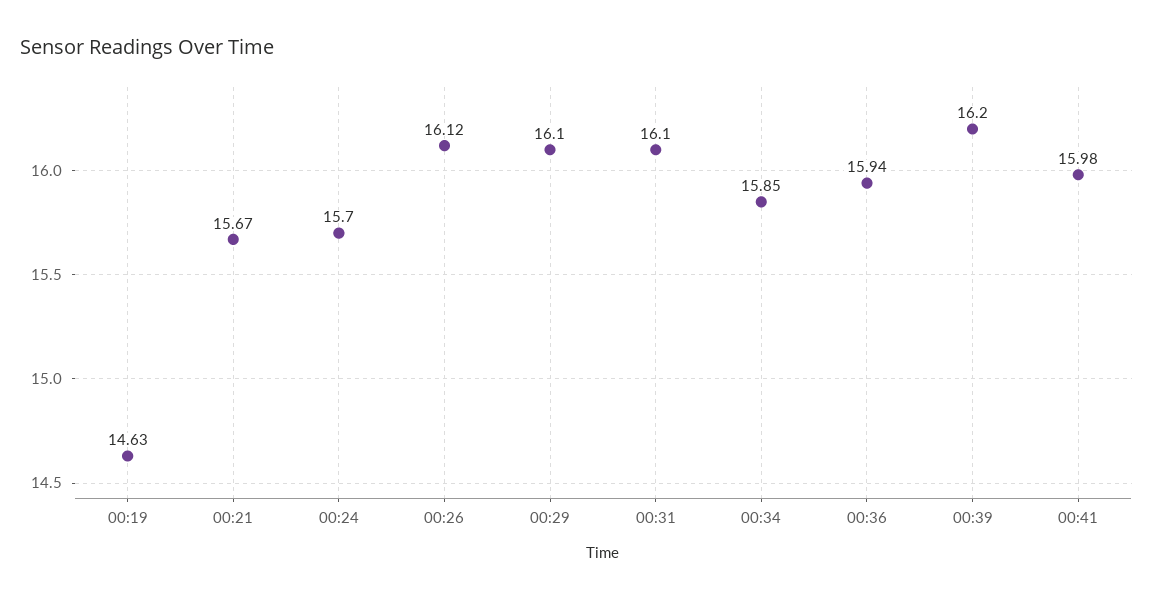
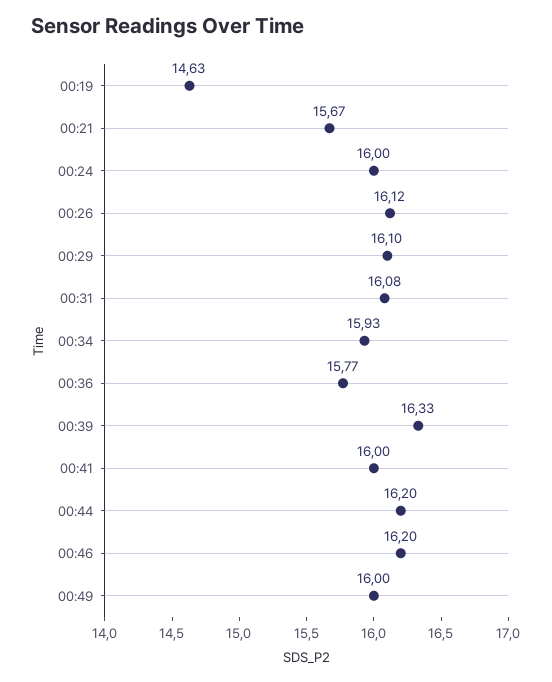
00:24: 15.7 -> 16
00:31: 16.1 -> 16.08
00:34: 15.85 -> 15.93
00:36: 15.94 -> 15.77
00:39: 16.2 -> 16.33
00:41: 15.98 -> 16
00:44: none -> 16.2
00:46: none -> 16.2
00:49: none -> 16

